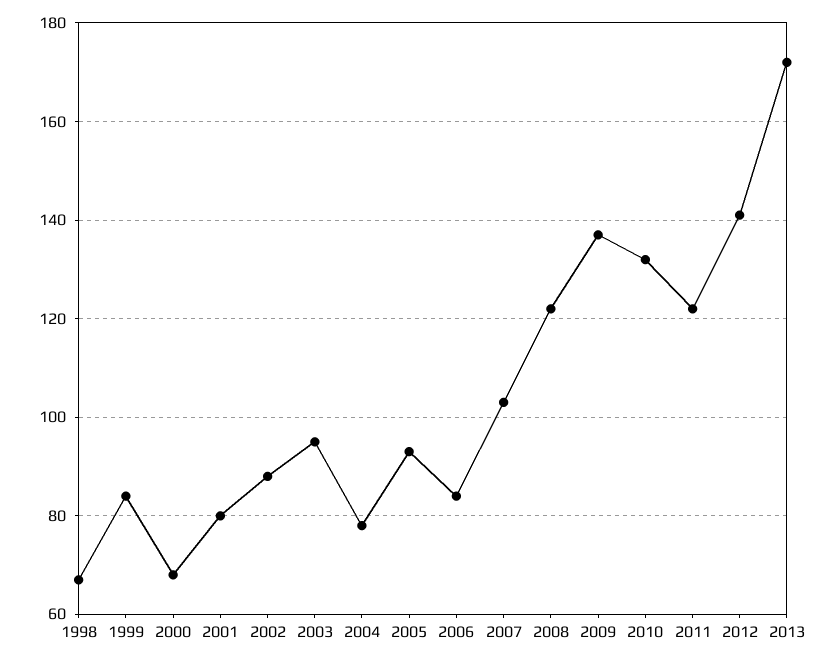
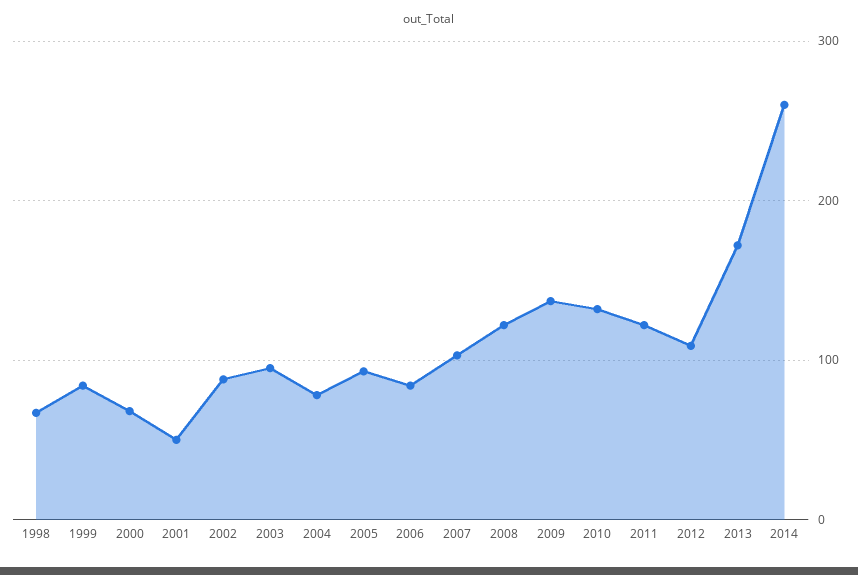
2001: 80 -> 50
2012: 140 -> 110
2014: none -> 260

